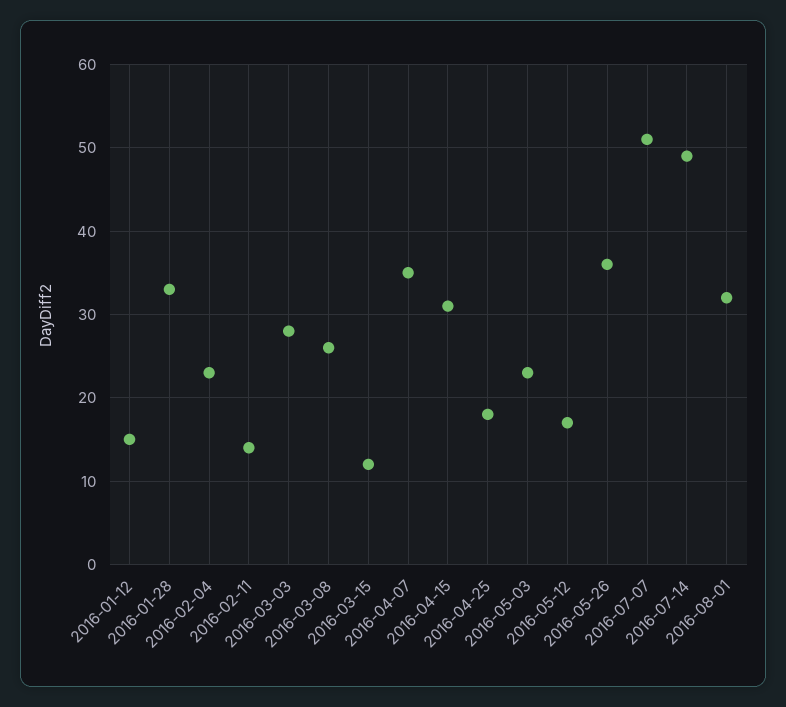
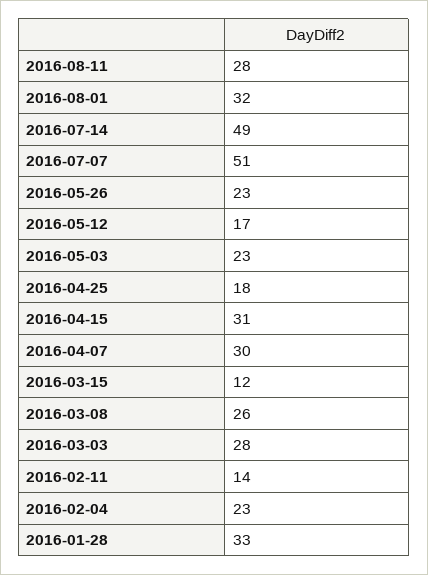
2016-01-12: 15 -> none
2016-04-07: 35 -> 30
2016-05-26: 36 -> 23
2016-08-11: none -> 28

